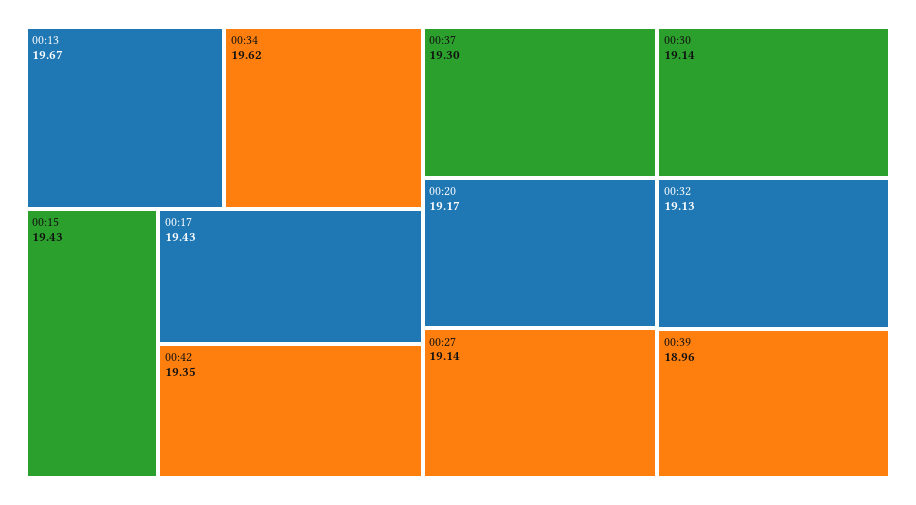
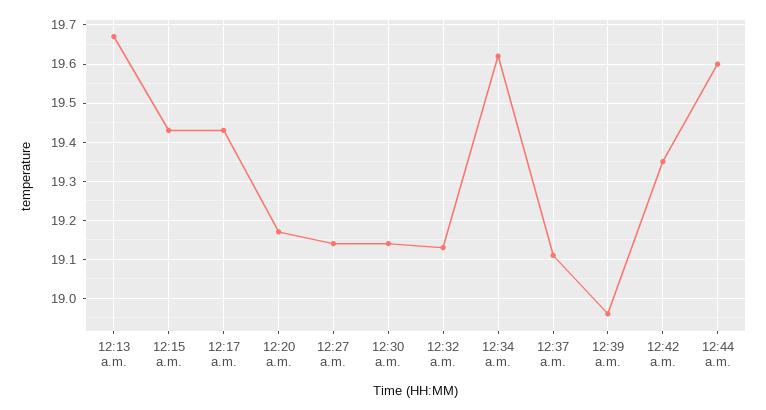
00:37: 19.3 -> 19.1
12:44 a.m.: none -> 19.6

